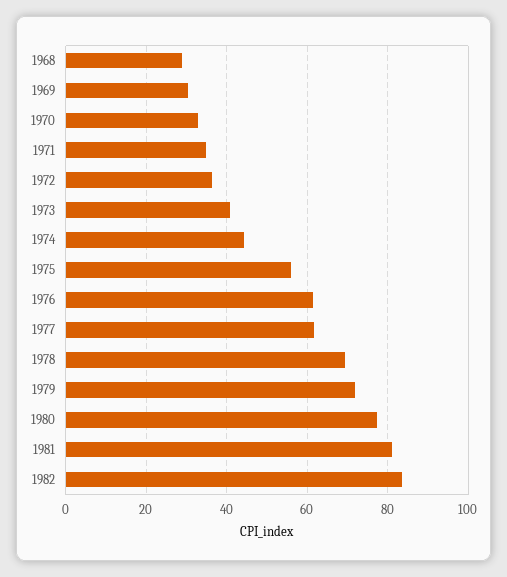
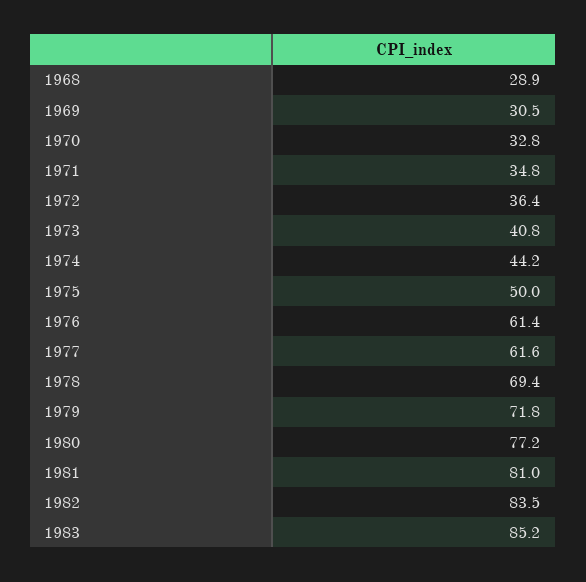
1975: 56 -> 50
1983: none -> 85.2

